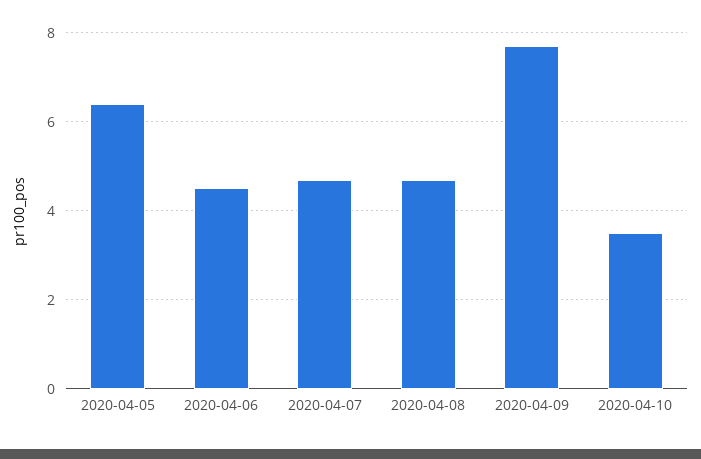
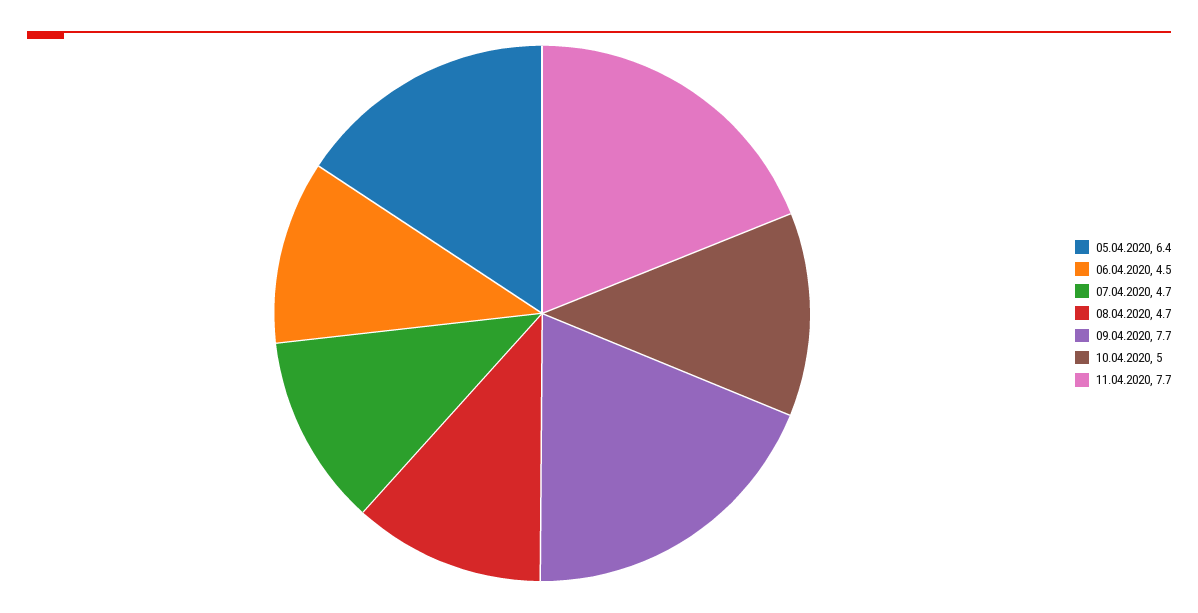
2020-04-10: 3.5 -> 5
11.04.2020: none -> 7.7

